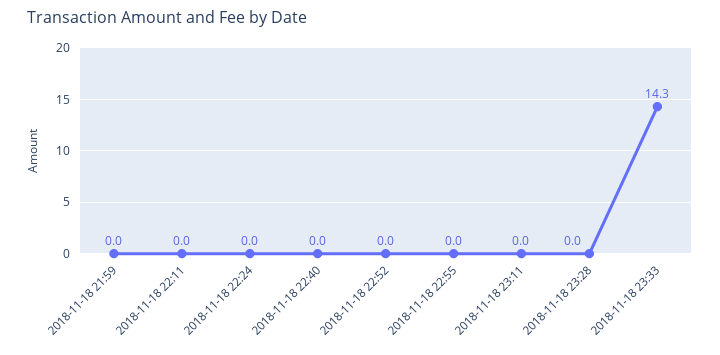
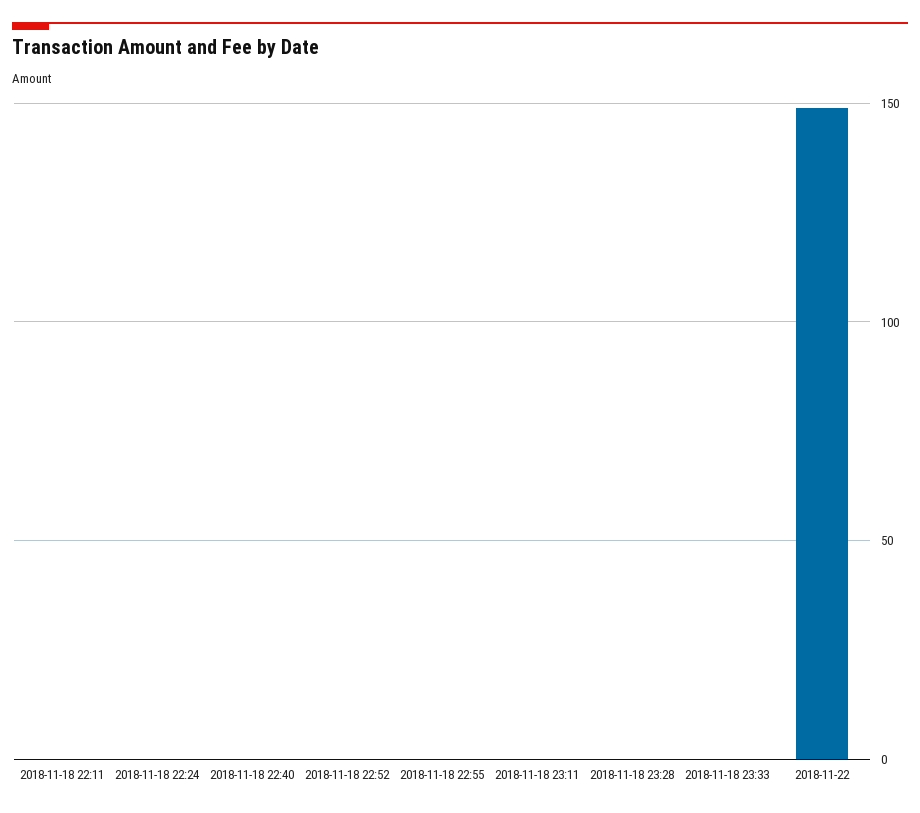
2018-11-18 21:59: 0 -> none
2018-11-18 23:33: 14.3 -> 0
2018-11-22: none -> 150

